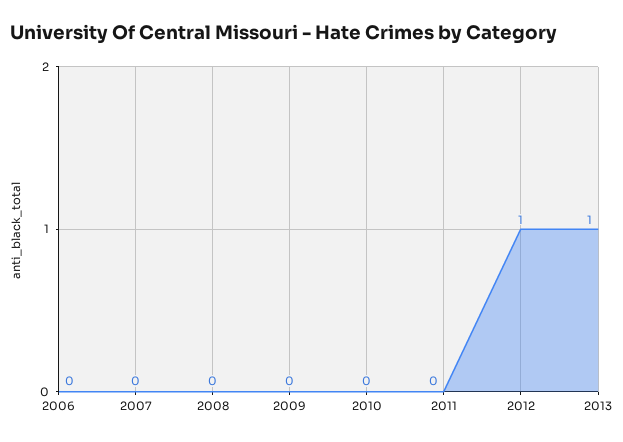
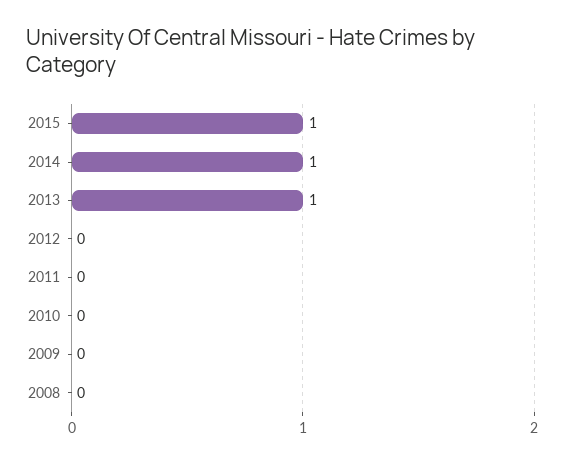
2006: 0 -> none
2007: 0 -> none
2012: 1 -> 0
2015: none -> 1
2014: none -> 1

